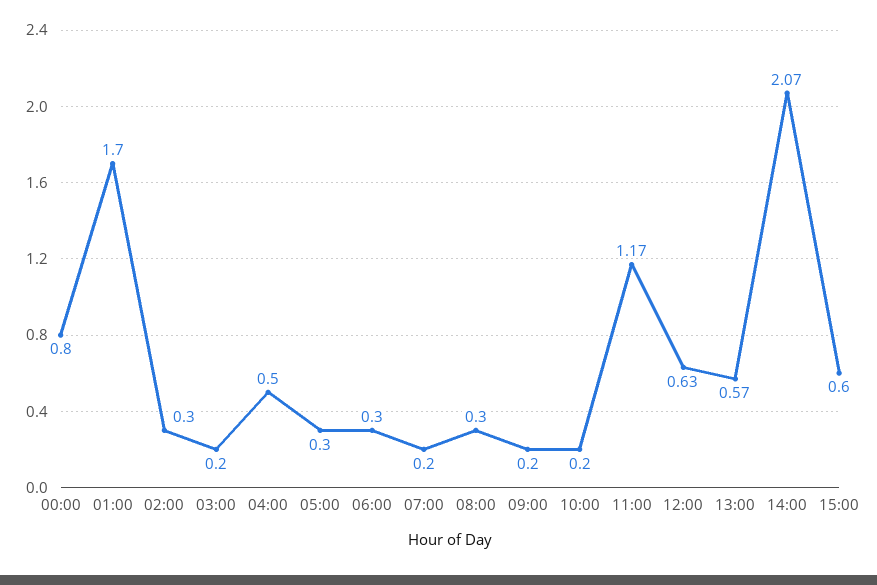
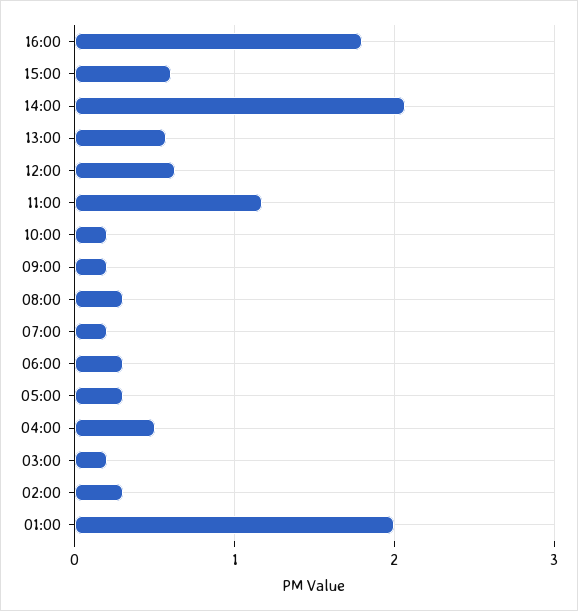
00:00: 0.8 -> none
01:00: 1.7 -> 2
16:00: none -> 1.8

